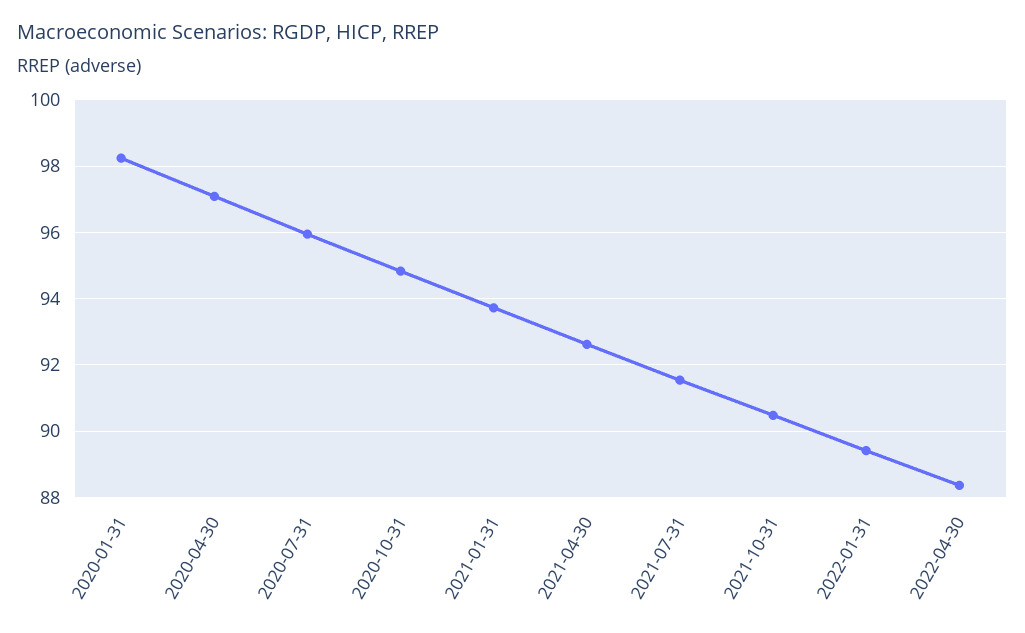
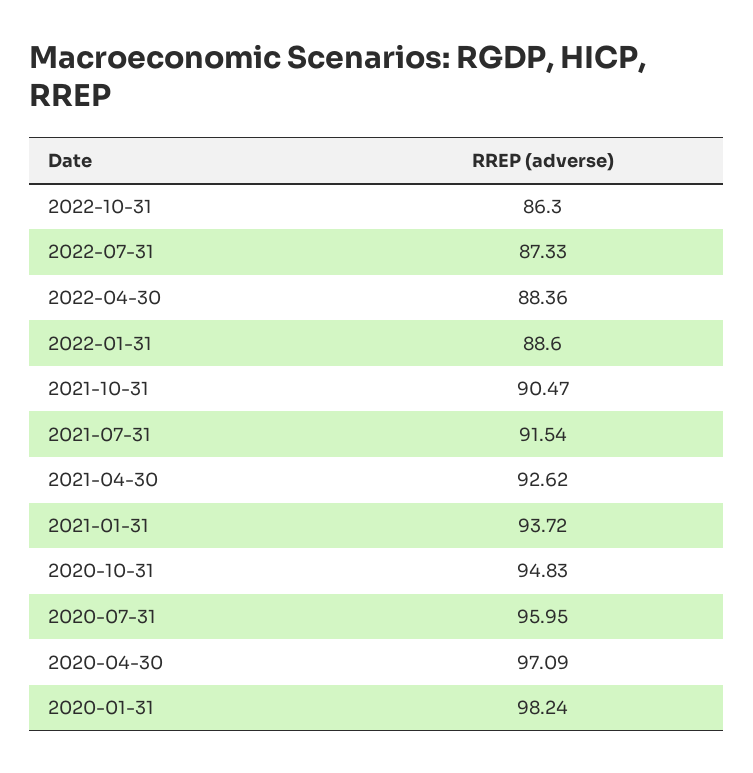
2022-01-31: 89.4 -> 88.6
2022-10-31: none -> 86.3
2022-07-31: none -> 87.33

